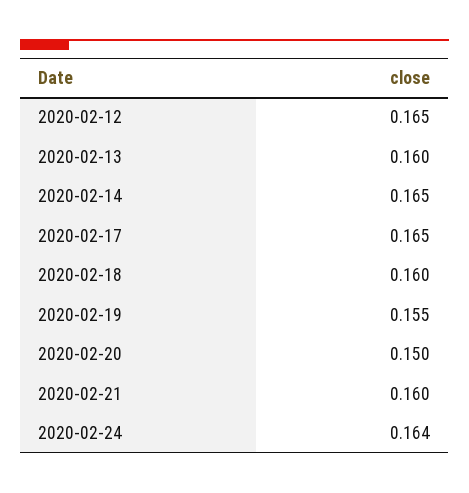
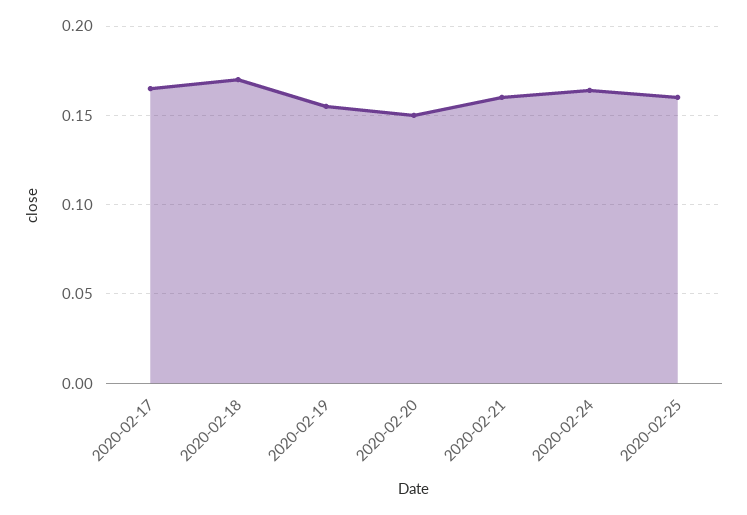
2020-02-12: 0.165 -> none
2020-02-13: 0.16 -> none
2020-02-14: 0.165 -> none
2020-02-18: 0.16 -> 0.17
2020-02-25: none -> 0.16

